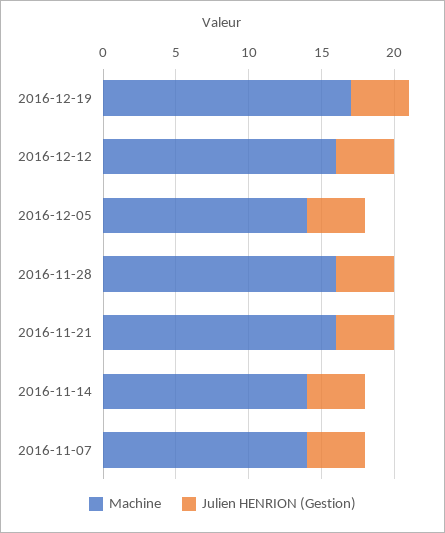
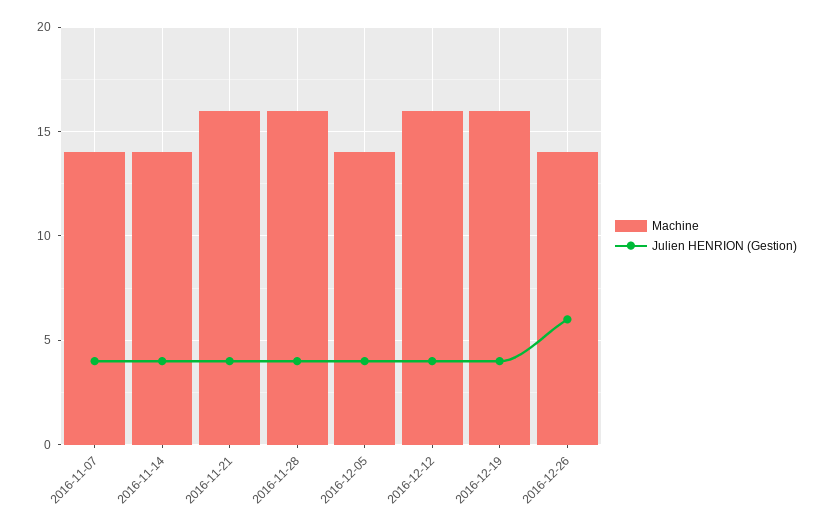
Machine, 2016-12-19: 17 -> 16
Machine, 2016-12-26: none -> 14
Julien HENRION (Gestion), 2016-12-26: none -> 6

